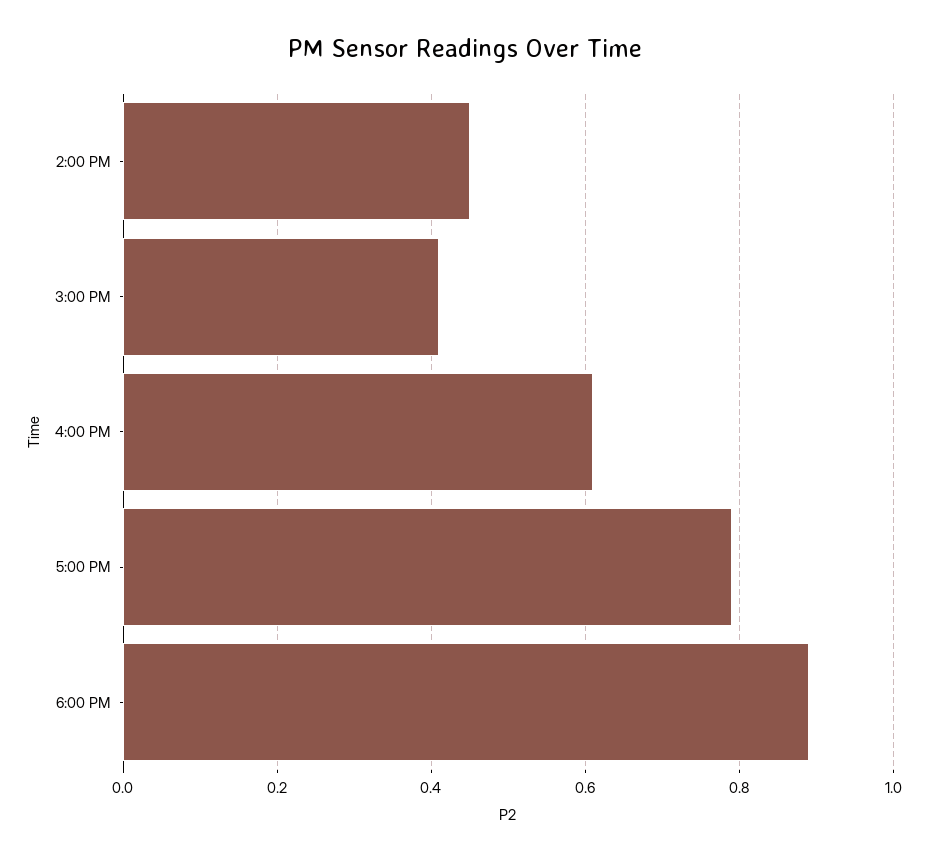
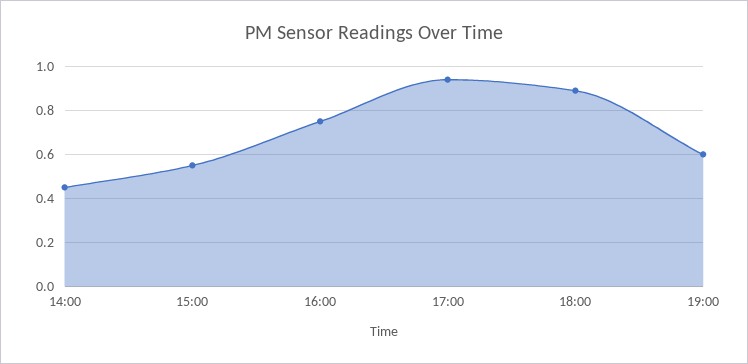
3:00 PM: 0.4 -> 0.55
4:00 PM: 0.6 -> 0.75
5:00 PM: 0.8 -> 0.95
19:00: none -> 0.6

